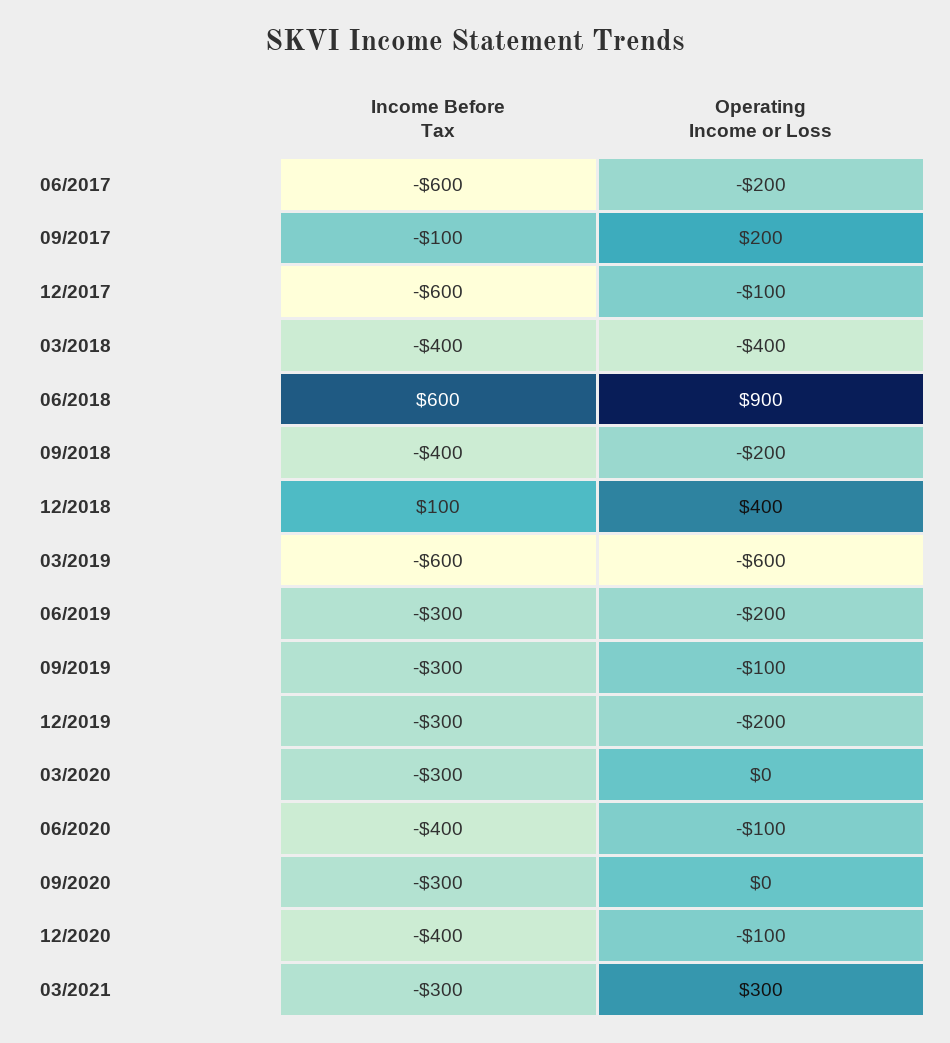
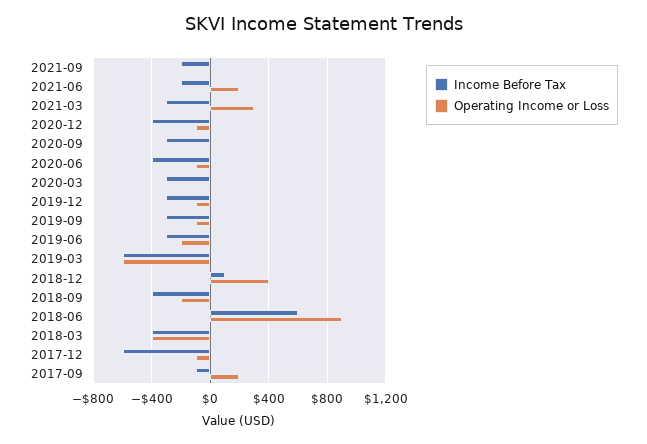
Income Before Tax, 06/2017: -600 -> none
Operating Income or Loss, 06/2017: -200 -> none
Operating Income or Loss, 12/2019: -200 -> -100
Income Before Tax, 2021-09: none -> -200
Operating Income or Loss, 2021-09: none -> 0
Income Before Tax, 2021-06: none -> -200
Operating Income or Loss, 2021-06: none -> 200

